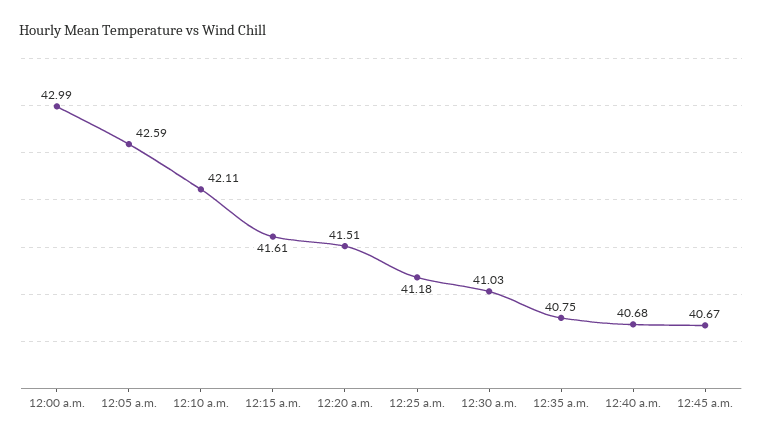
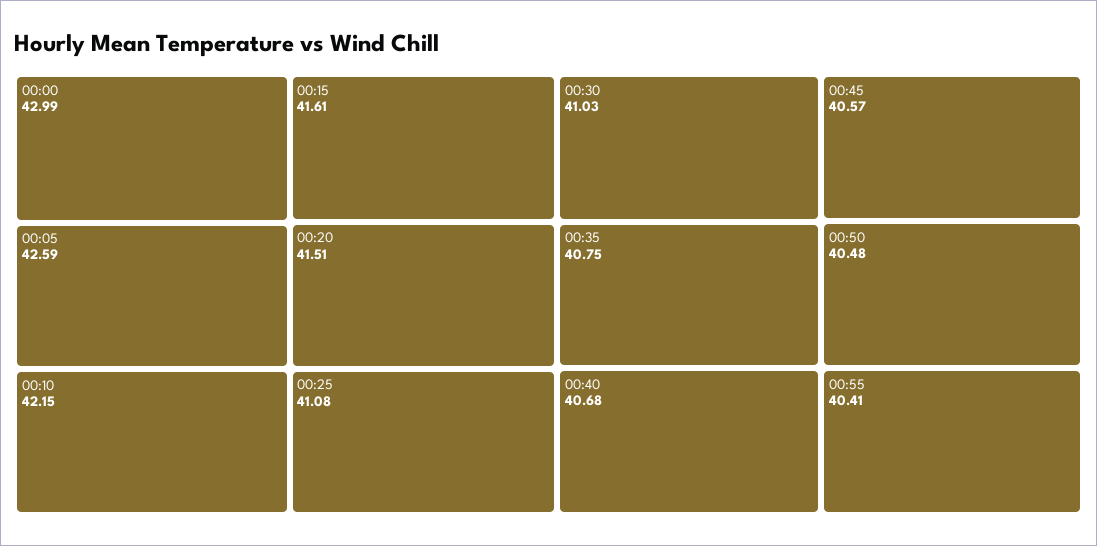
12:10 a.m.: 42.11 -> 42.15
12:25 a.m.: 41.18 -> 41.08
12:45 a.m.: 40.67 -> 40.57
00:50: none -> 40.48
00:55: none -> 40.41

